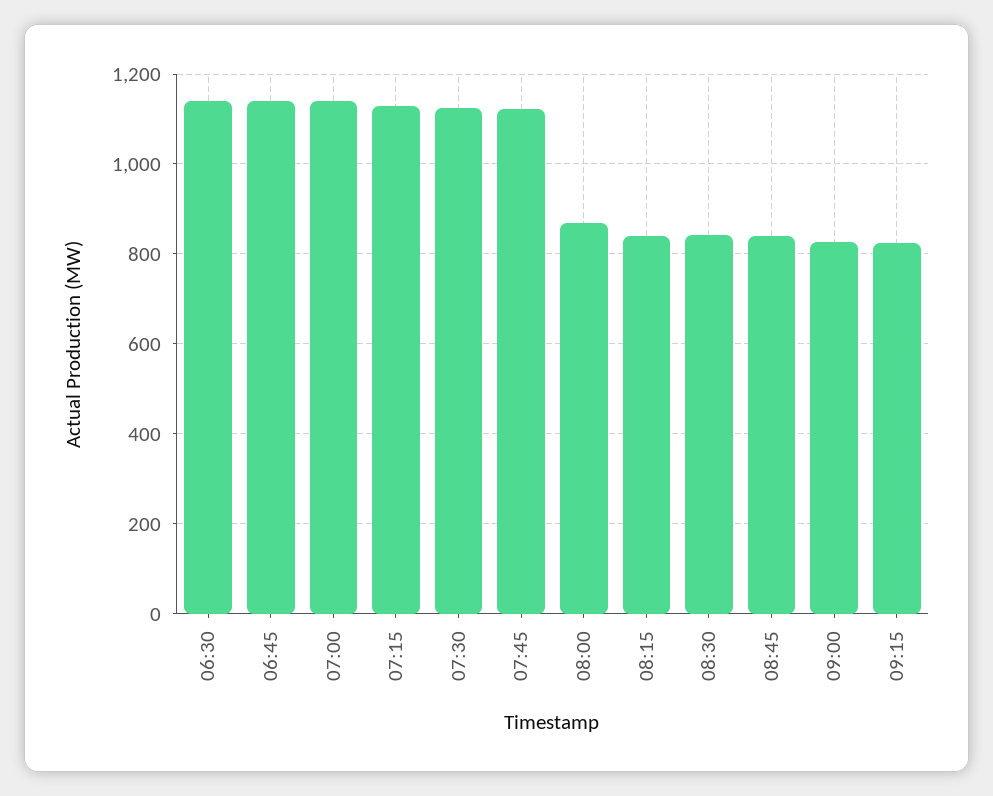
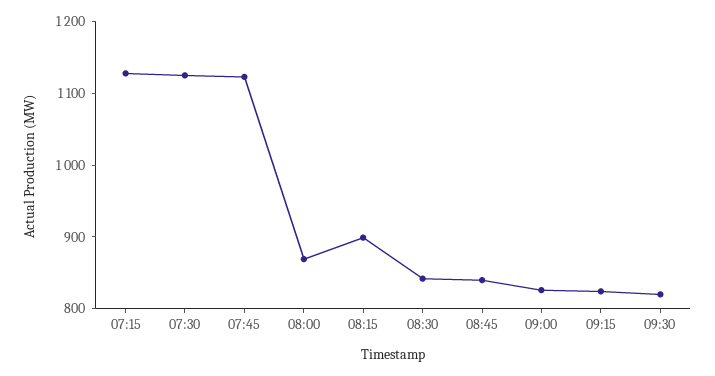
06:30: 1140 -> none
06:45: 1140 -> none
07:00: 1140 -> none
08:15: 840 -> 900
09:30: none -> 820

